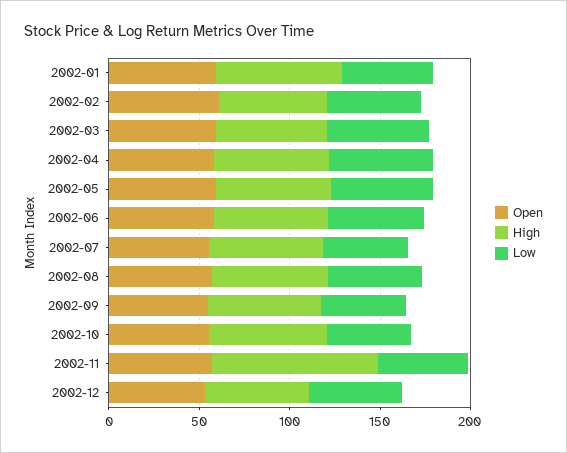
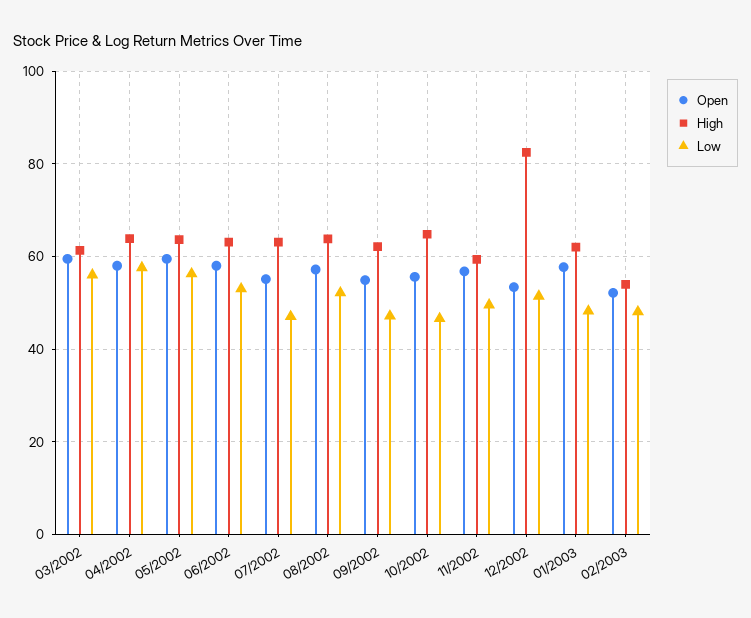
Open, 2002-01: 60 -> none
High, 2002-01: 70 -> none
Low, 2002-01: 50 -> none
Open, 2002-02: 60 -> none
High, 2002-02: 60 -> none
Low, 2002-02: 50 -> none
High, 2002-11: 90 -> 60
High, 2002-12: 60 -> 82
Open, 01/2003: none -> 58
High, 01/2003: none -> 62
Low, 01/2003: none -> 48
Open, 02/2003: none -> 52
High, 02/2003: none -> 54
Low, 02/2003: none -> 48

